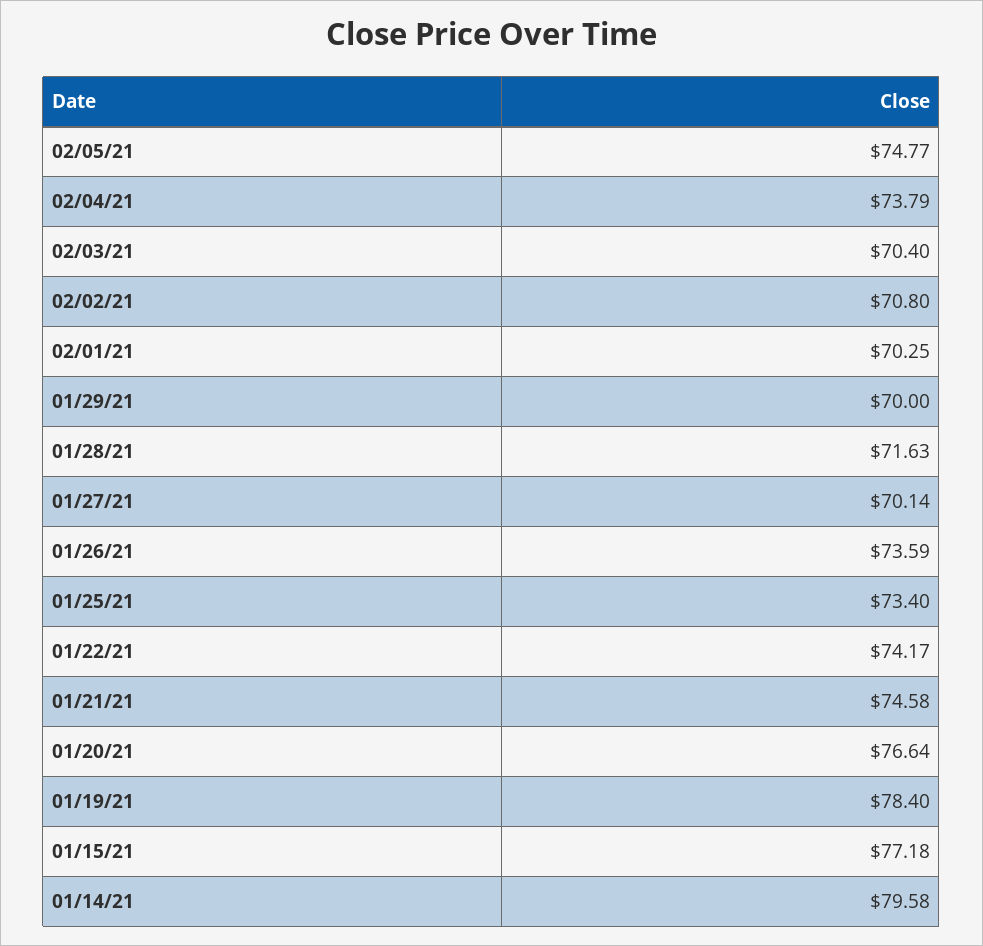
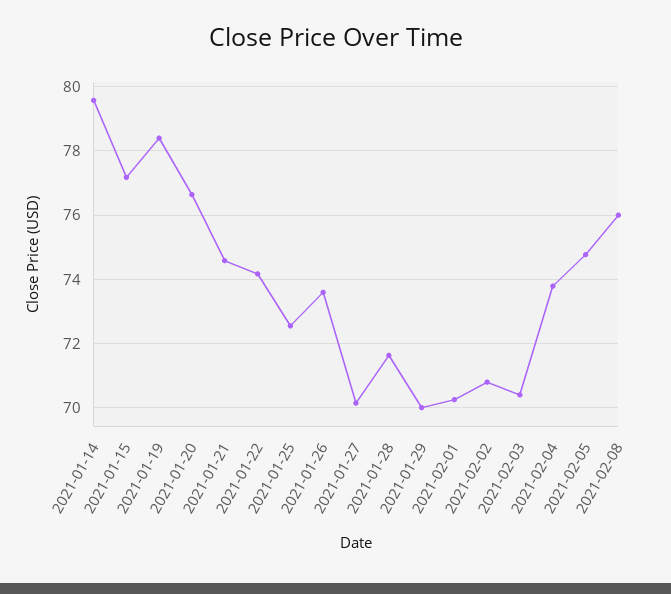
01/25/21: 73.4 -> 72.6
2021-02-08: none -> 76

